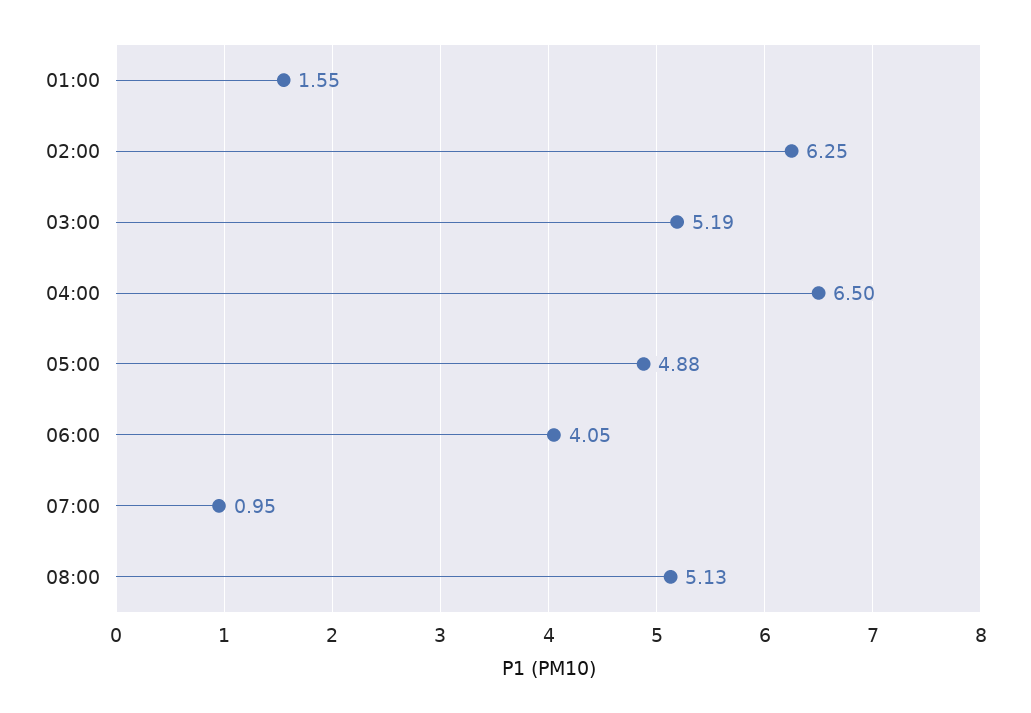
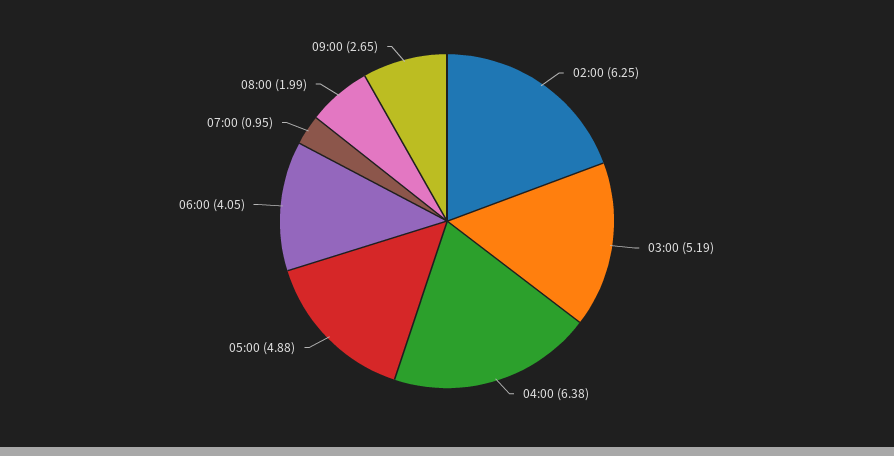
01:00: 1.55 -> none
04:00: 6.5 -> 6.38
08:00: 5.13 -> 1.99
09:00: none -> 2.65

